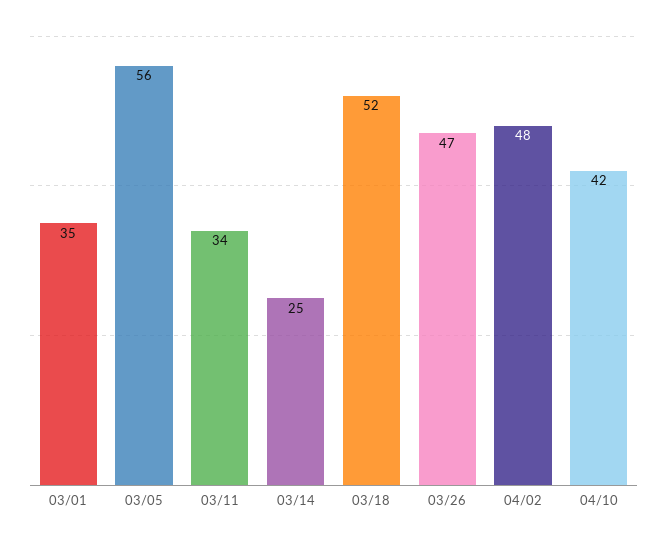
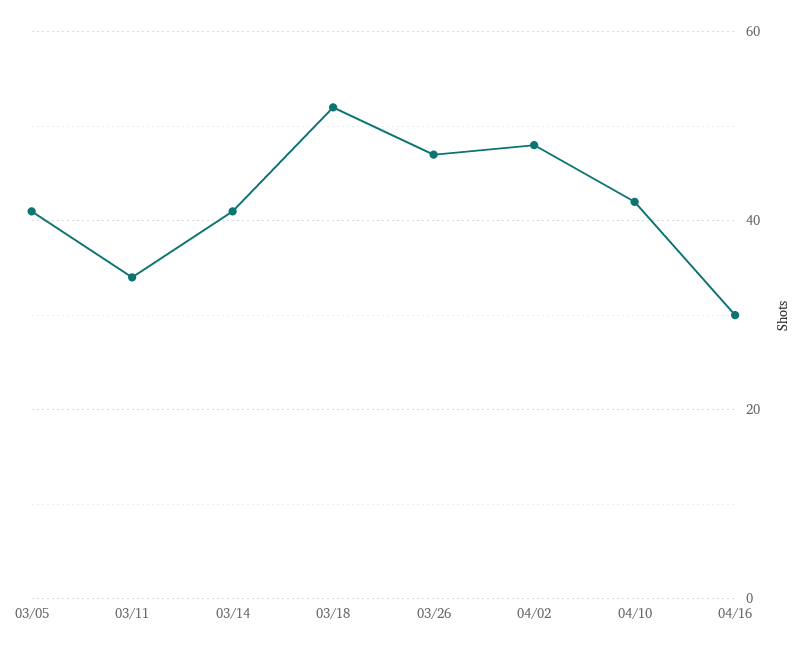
03/01: 35 -> none
03/05: 56 -> 40
03/14: 25 -> 40
04/16: none -> 30

